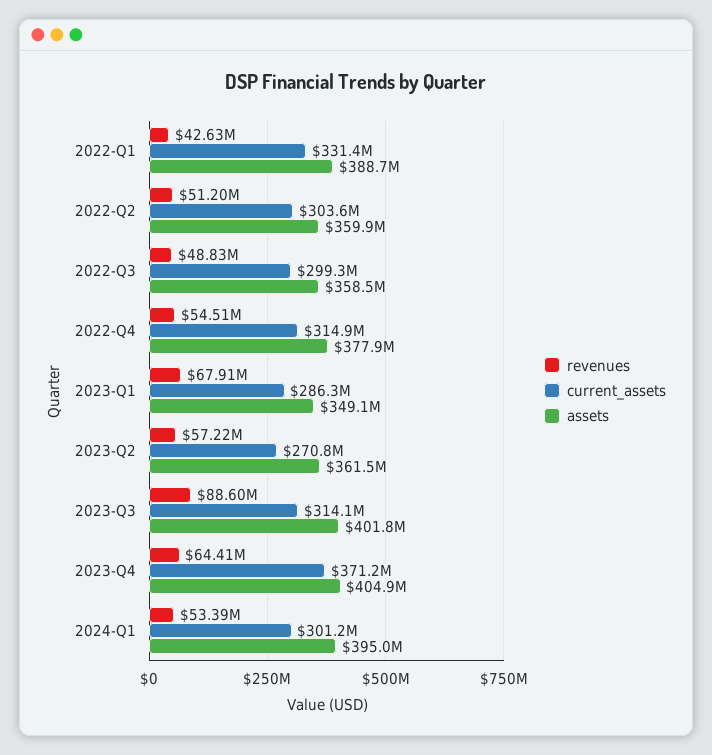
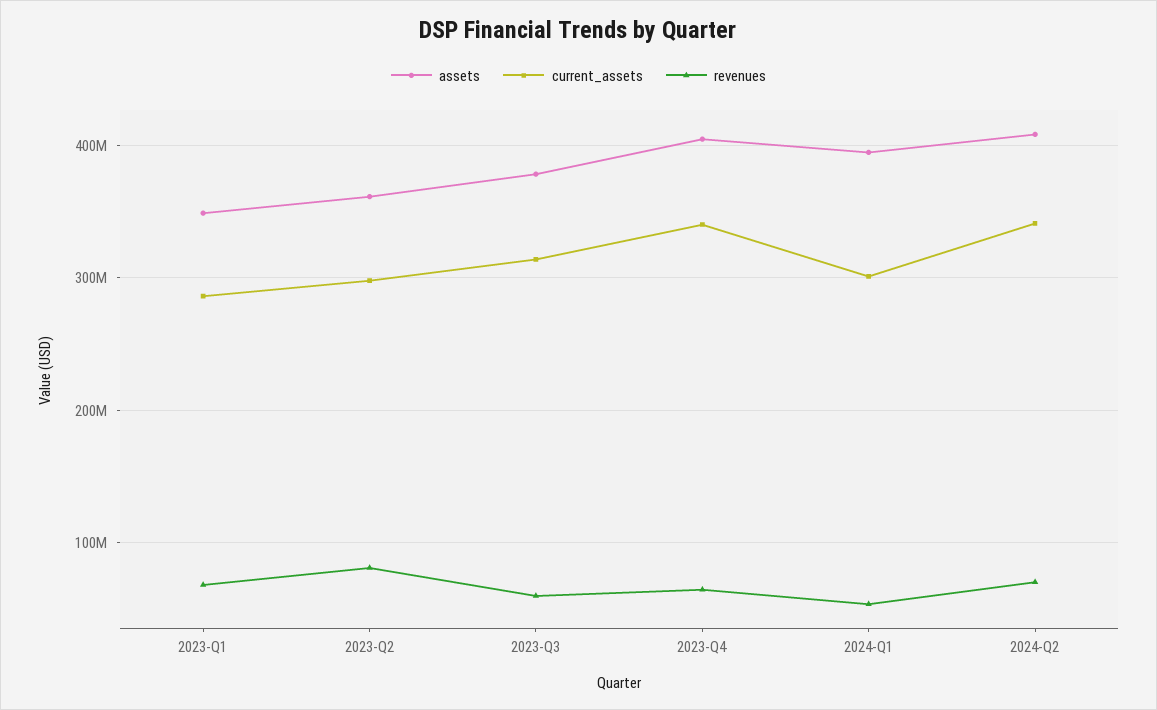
revenues, 2022-Q1: 42630000 -> none
current_assets, 2022-Q1: 331400000 -> none
assets, 2022-Q1: 388700000 -> none
revenues, 2022-Q2: 51200000 -> none
current_assets, 2022-Q2: 303600000 -> none
assets, 2022-Q2: 359900000 -> none
revenues, 2022-Q3: 48830000 -> none
current_assets, 2022-Q3: 299300000 -> none
assets, 2022-Q3: 358500000 -> none
revenues, 2022-Q4: 54510000 -> none
current_assets, 2022-Q4: 314900000 -> none
assets, 2022-Q4: 377900000 -> none
revenues, 2023-Q2: 57220000 -> 80000000
current_assets, 2023-Q2: 270800000 -> 300000000
revenues, 2023-Q3: 88600000 -> 60000000
assets, 2023-Q3: 401800000 -> 380000000
current_assets, 2023-Q4: 371200000 -> 340000000
assets, 2024-Q2: none -> 410000000
current_assets, 2024-Q2: none -> 340000000
revenues, 2024-Q2: none -> 70000000

